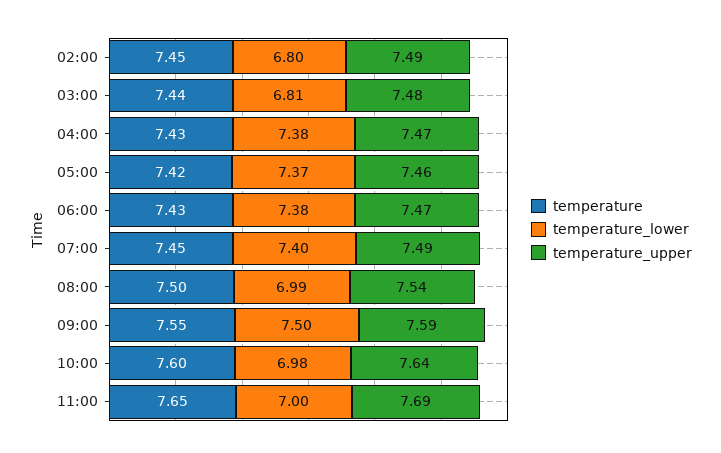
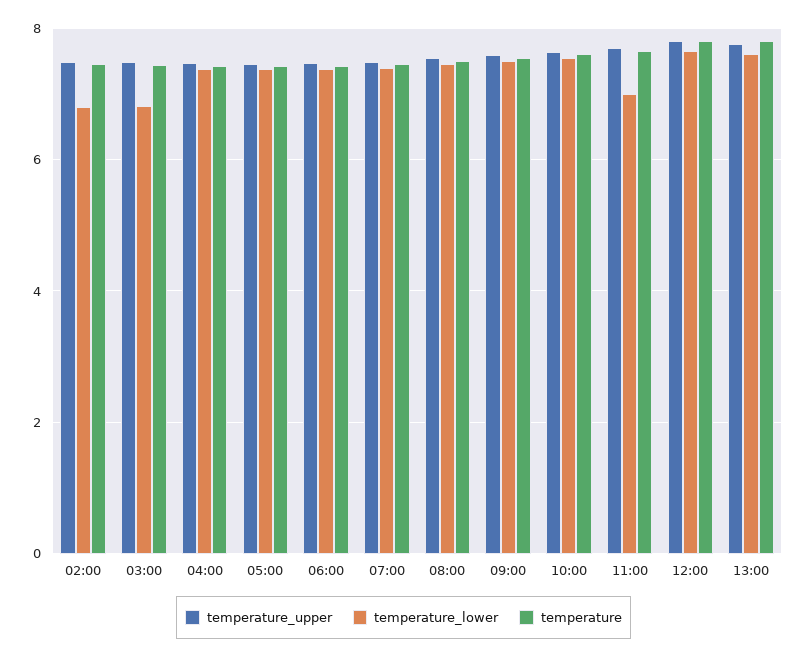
temperature_lower, 08:00: 6.99 -> 7.4
temperature_lower, 10:00: 6.98 -> 7.6
temperature_upper, 12:00: none -> 7.8
temperature_lower, 12:00: none -> 7.6
temperature, 12:00: none -> 7.8
temperature_upper, 13:00: none -> 7.8
temperature_lower, 13:00: none -> 7.6
temperature, 13:00: none -> 7.8

